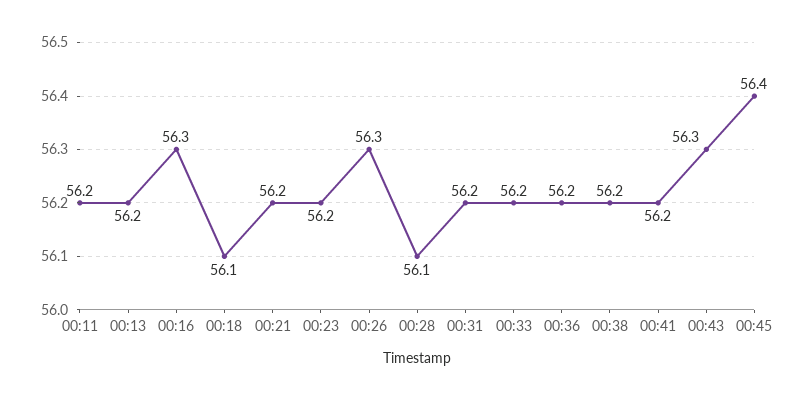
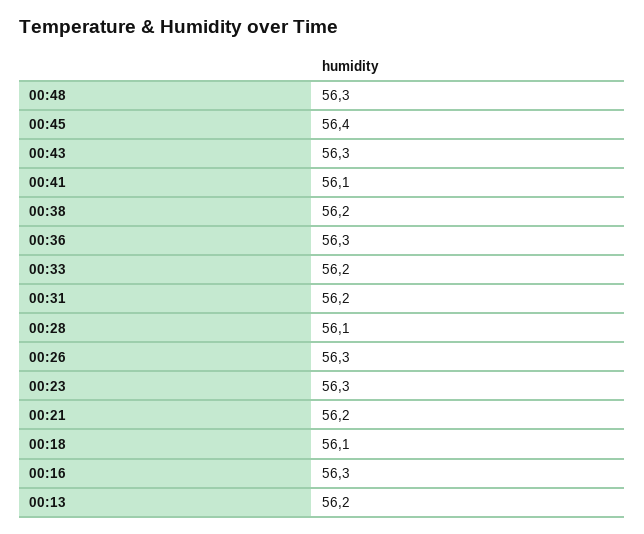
00:11: 56.2 -> none
00:23: 56.2 -> 56.3
00:36: 56.2 -> 56.3
00:41: 56.2 -> 56.1
00:48: none -> 56.3

